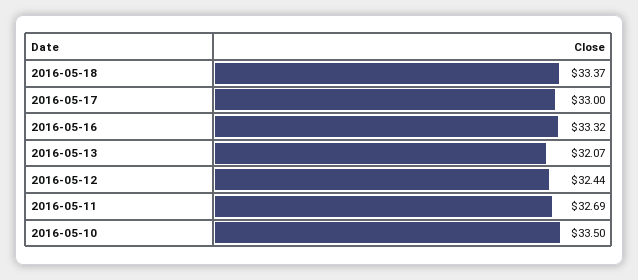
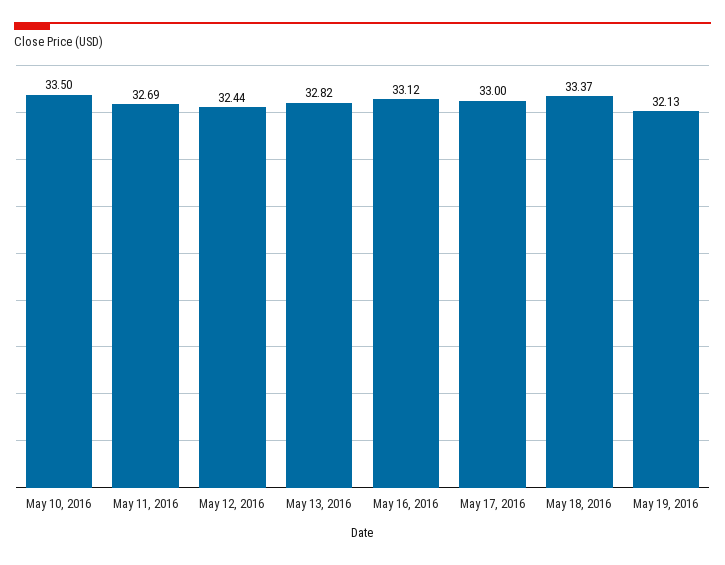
2016-05-16: 33.32 -> 33.12
2016-05-13: 32.07 -> 32.82
May 19, 2016: none -> 32.13

